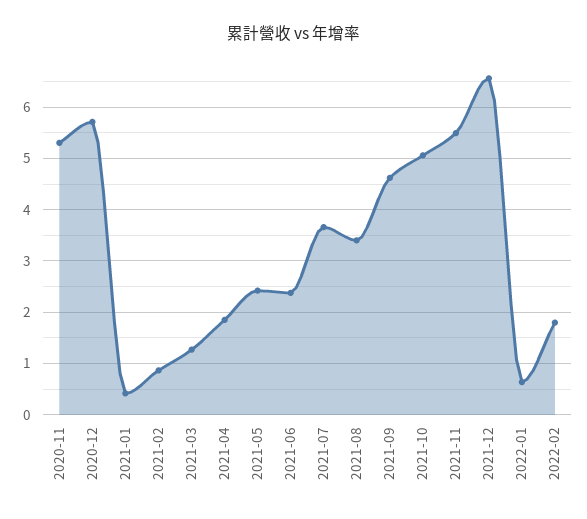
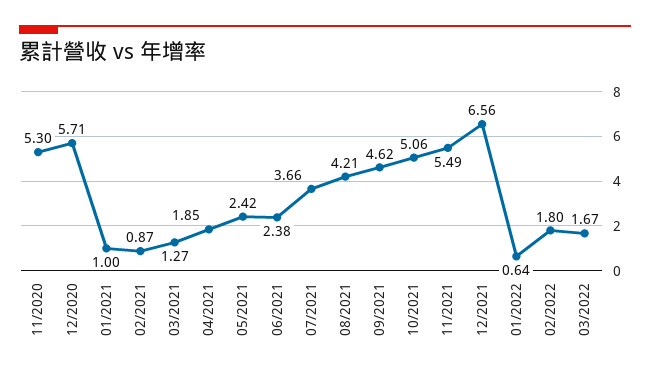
2021-01: 0.4 -> 1
2021-08: 3.4 -> 4.21
03/2022: none -> 1.67

